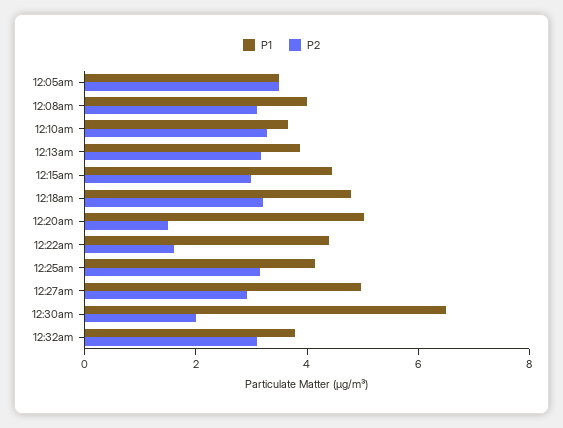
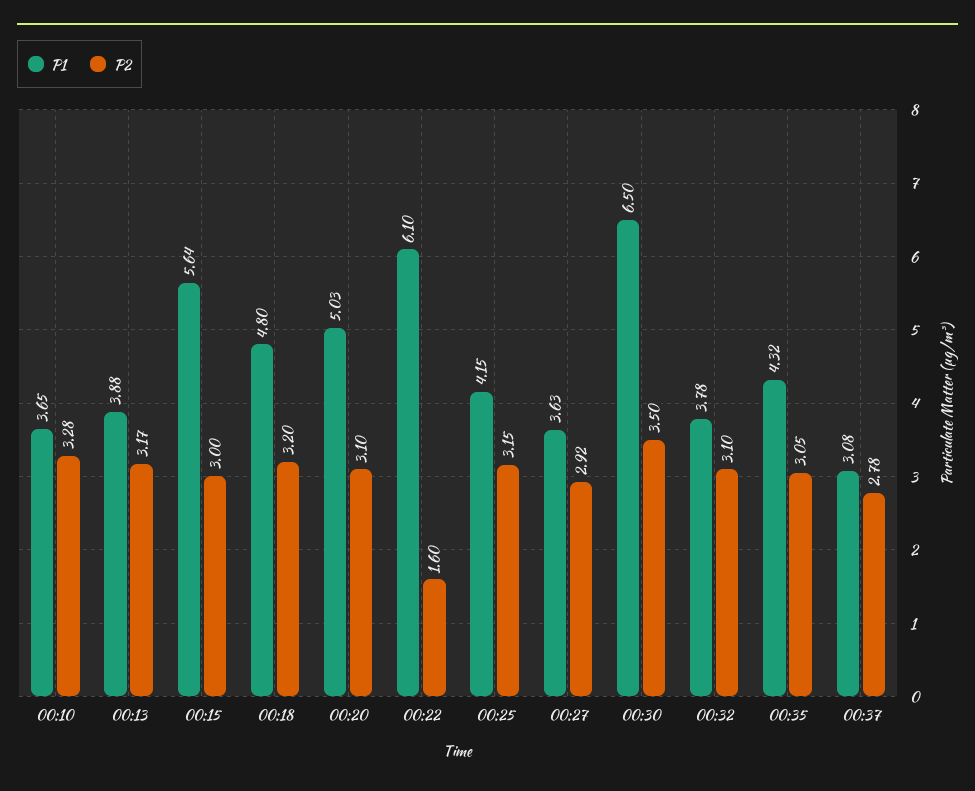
P1, 12:05am: 3.5 -> none
P2, 12:05am: 3.5 -> none
P1, 12:08am: 4 -> none
P2, 12:08am: 3 -> none
P1, 12:15am: 4.5 -> 5.64
P2, 12:20am: 1.5 -> 3.1
P1, 12:22am: 4.5 -> 6.1
P1, 12:27am: 5 -> 3.63
P2, 12:30am: 2 -> 3.5
P1, 00:35: none -> 4.32
P2, 00:35: none -> 3.05
P1, 00:37: none -> 3.08
P2, 00:37: none -> 2.78

